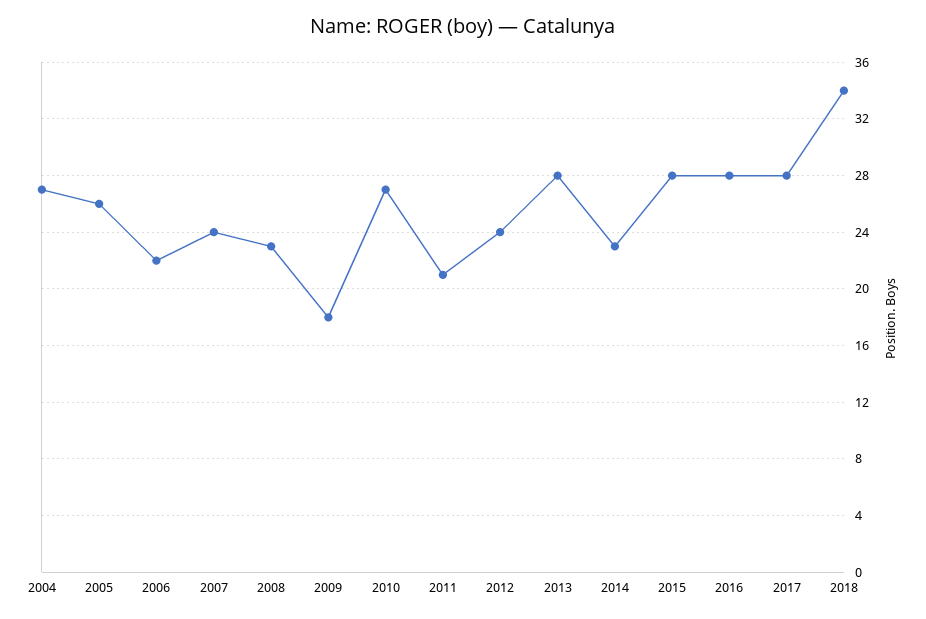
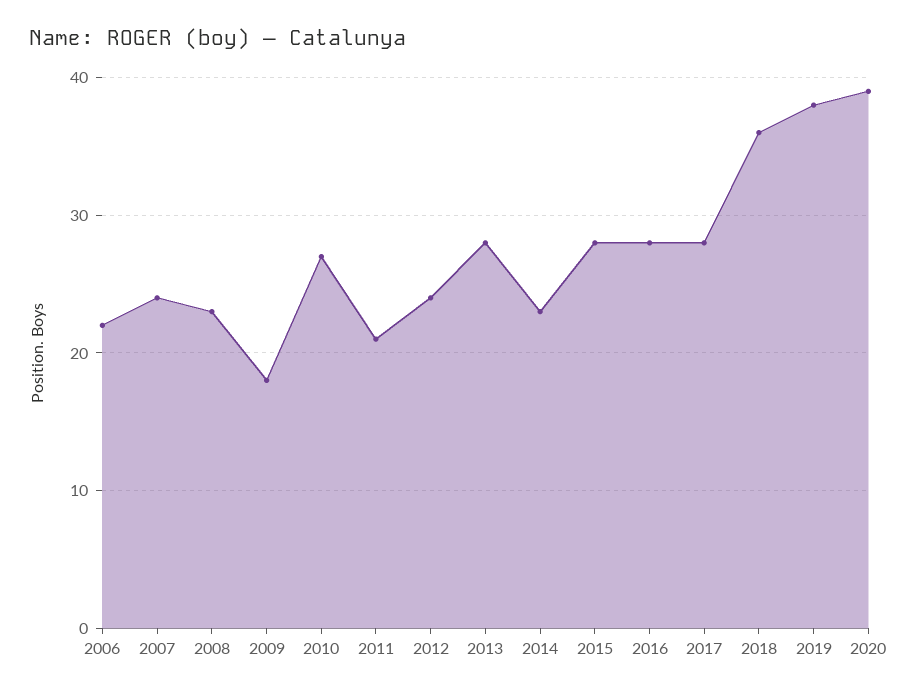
2004: 27 -> none
2005: 26 -> none
2018: 34 -> 36
2019: none -> 38
2020: none -> 39

